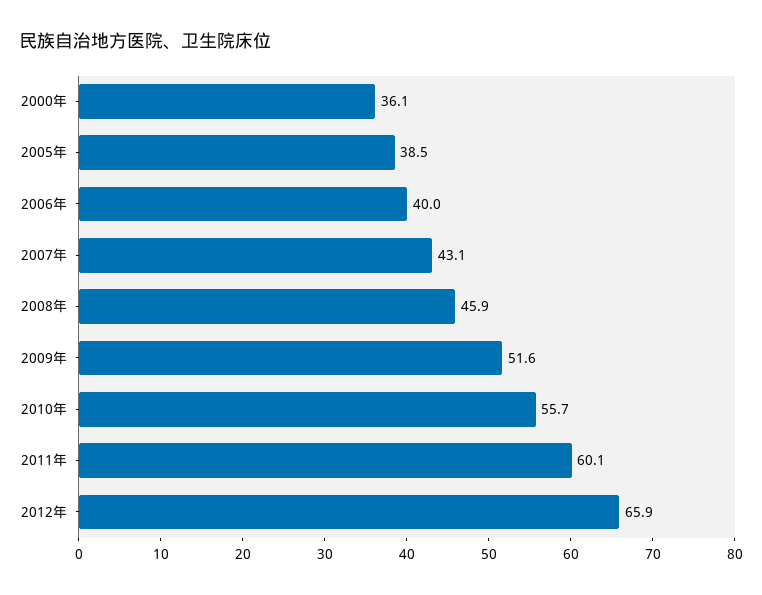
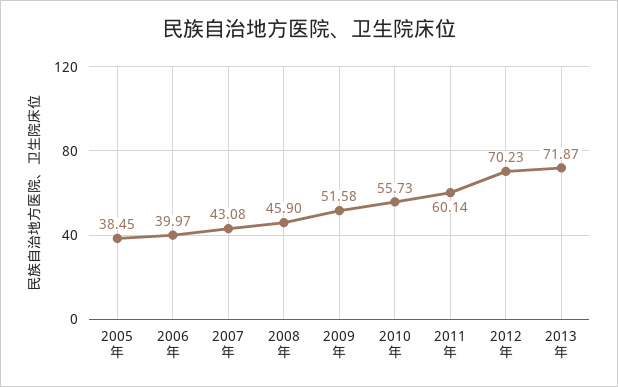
2000年: 36.1 -> none
2012年: 65.9 -> 70.23
2013年: none -> 71.87

